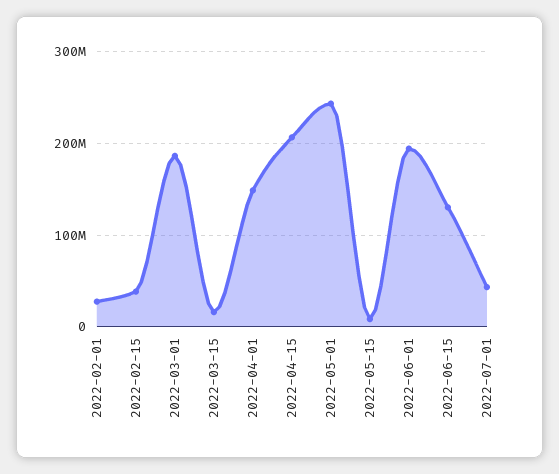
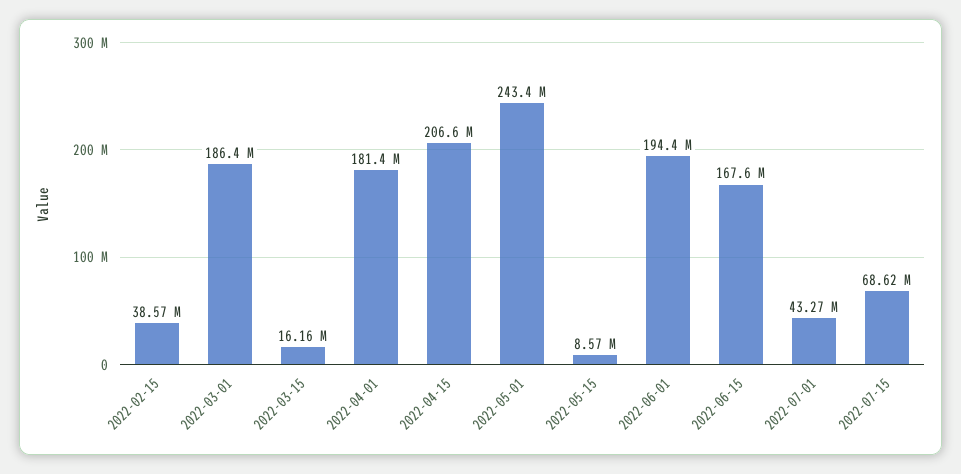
2022-02-01: 30000000 -> none
2022-04-01: 150000000 -> 181400000
2022-06-15: 130000000 -> 167600000
2022-07-15: none -> 68620000

